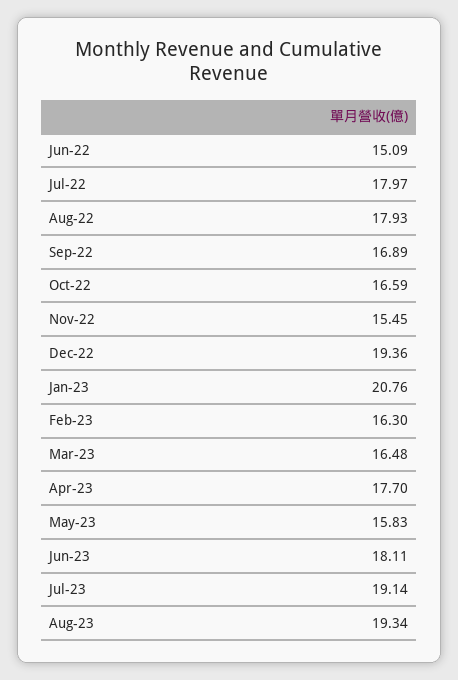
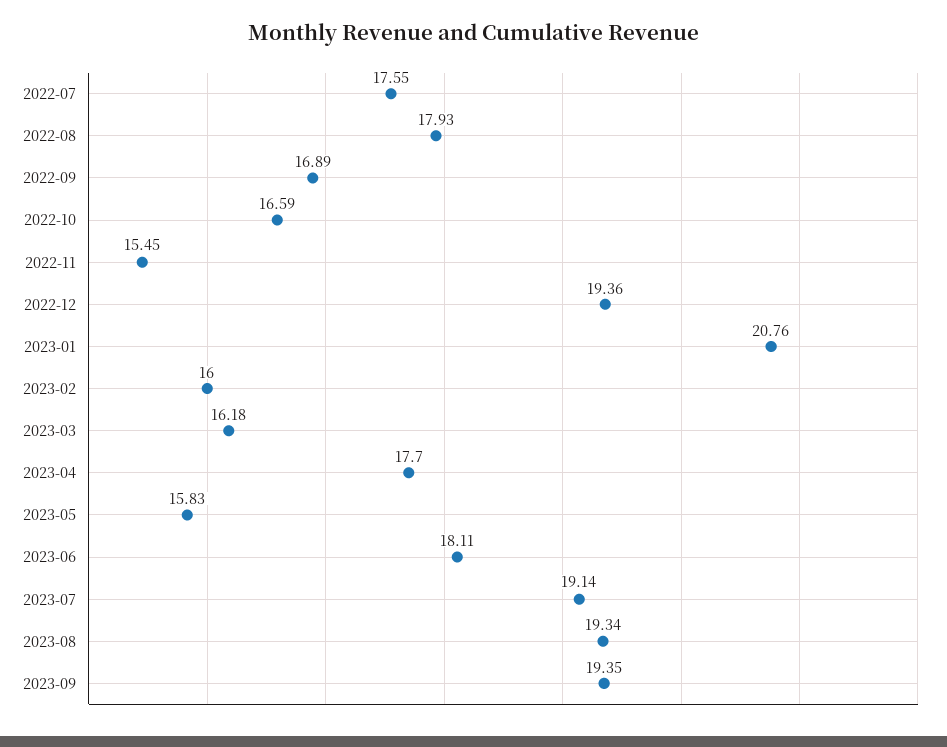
Jun-22: 15.09 -> none
Jul-22: 17.97 -> 17.55
Feb-23: 16.3 -> 16
Mar-23: 16.48 -> 16.18
2023-09: none -> 19.35

